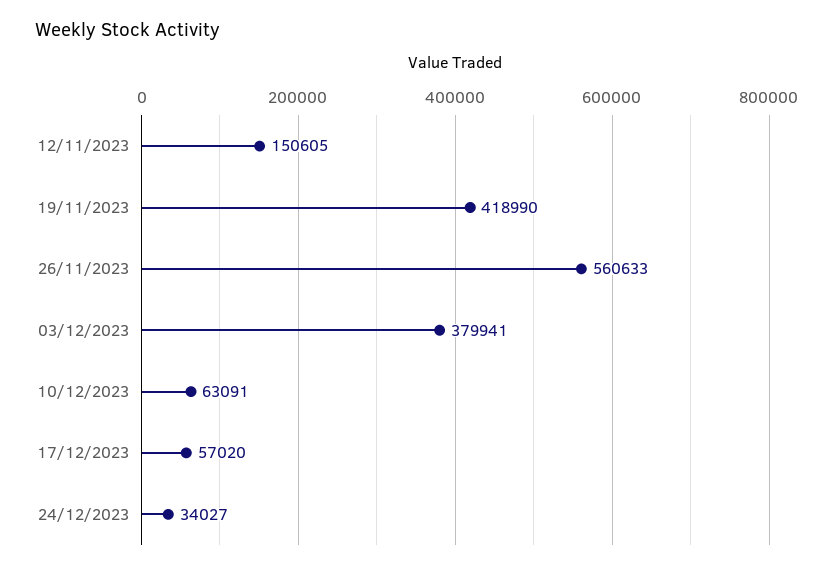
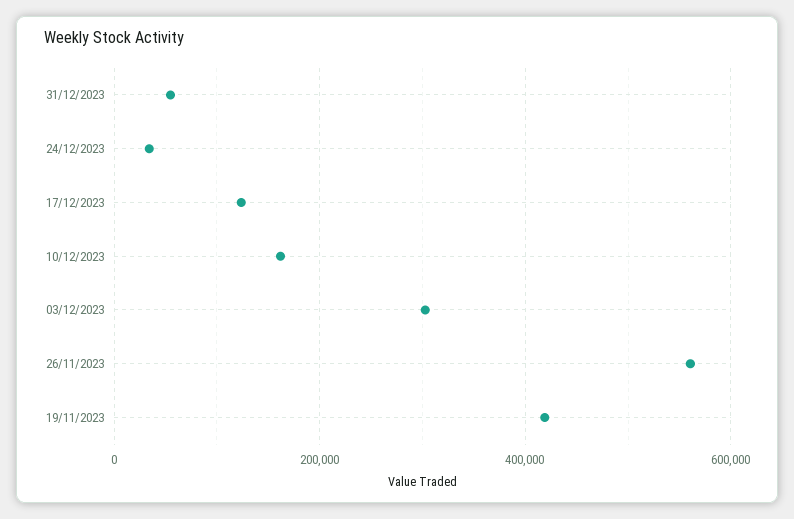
12/11/2023: 150605 -> none
03/12/2023: 379941 -> 300000
10/12/2023: 63091 -> 160000
17/12/2023: 57020 -> 120000
31/12/2023: none -> 60000

